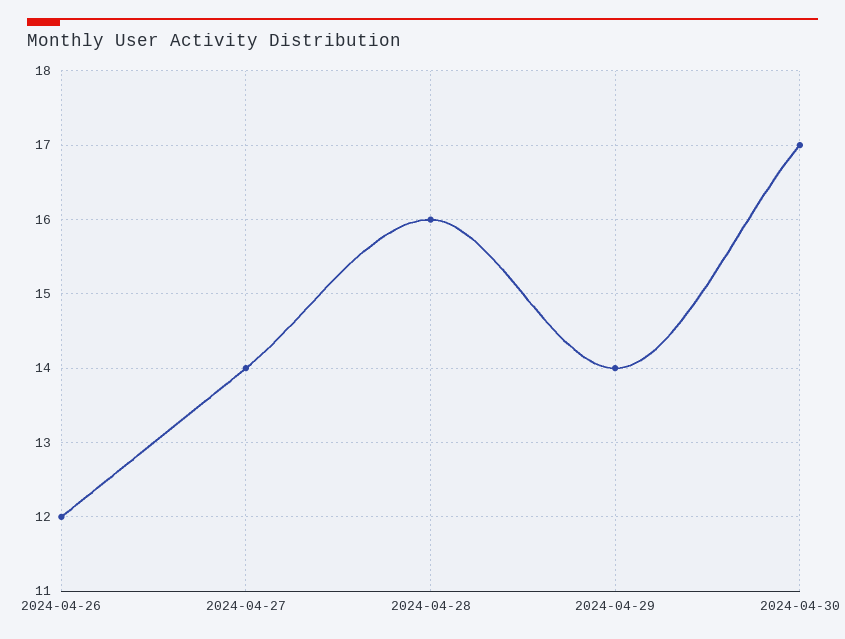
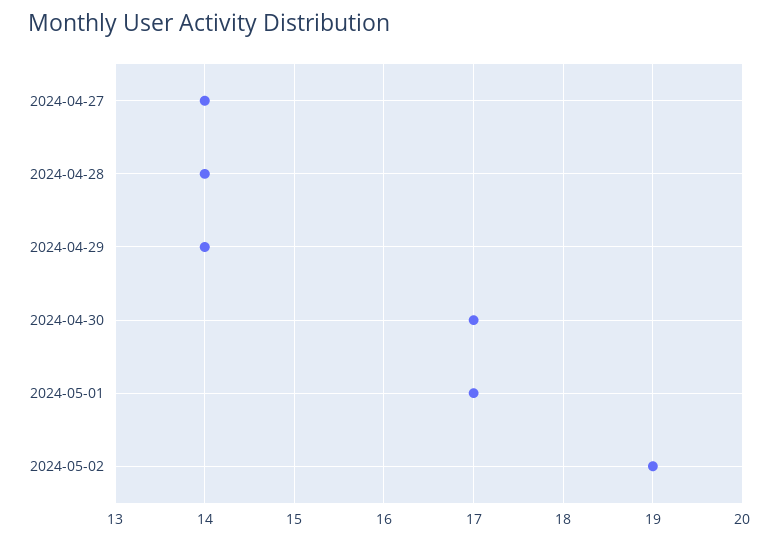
2024-04-26: 12 -> none
2024-04-28: 16 -> 14
2024-05-01: none -> 17
2024-05-02: none -> 19

